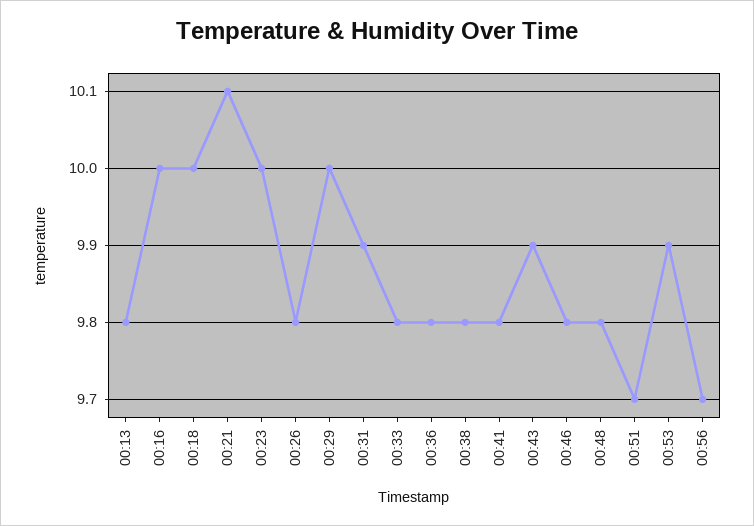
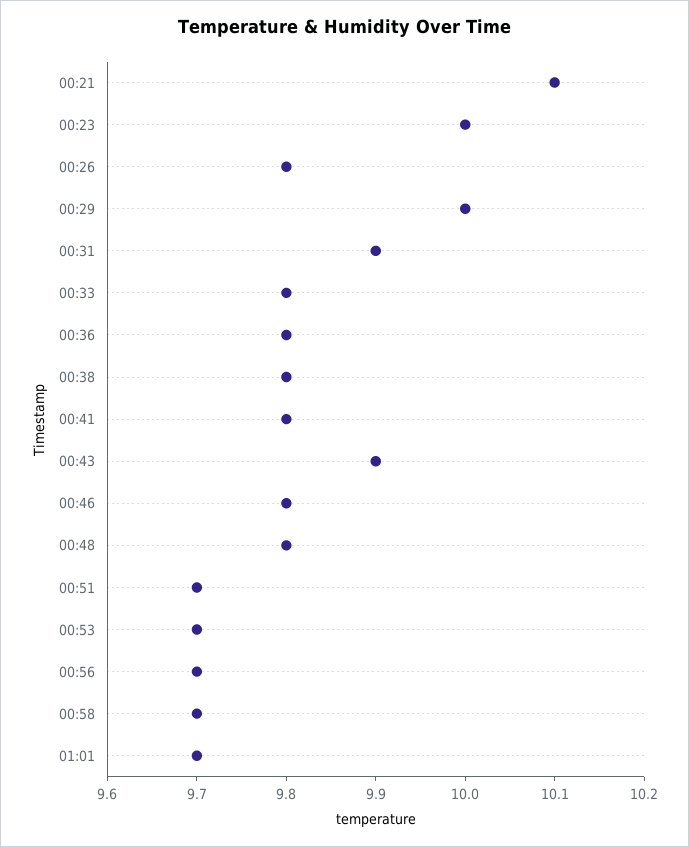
00:13: 9.8 -> none
00:16: 10 -> none
00:18: 10 -> none
00:53: 9.9 -> 9.7
00:58: none -> 9.7
01:01: none -> 9.7

